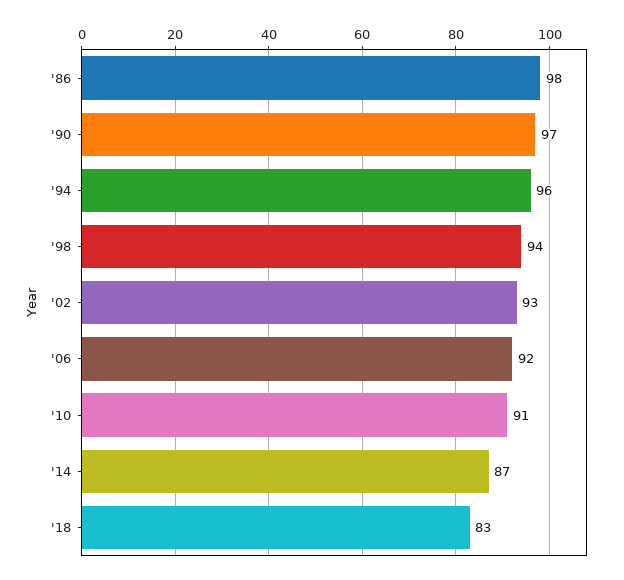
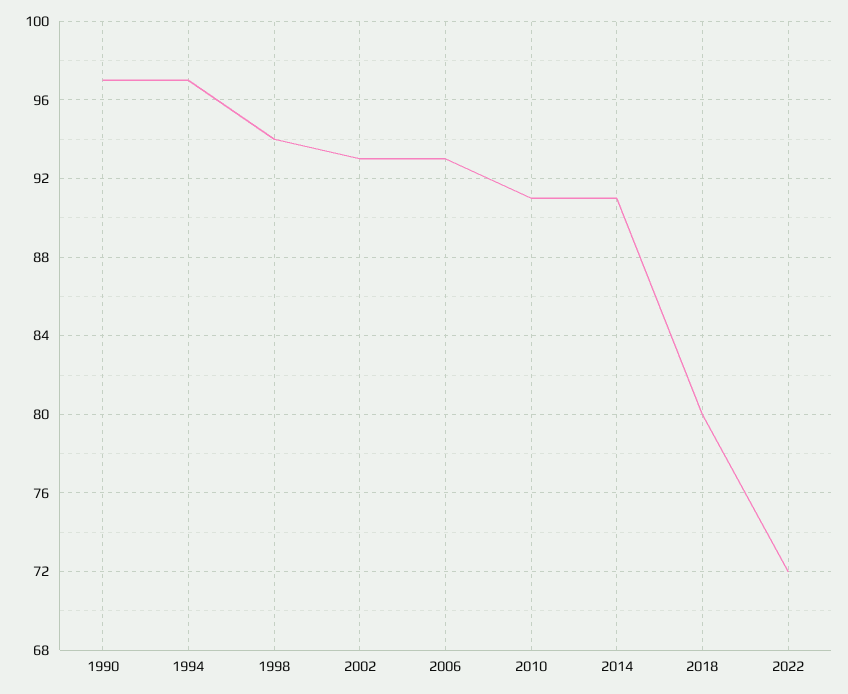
'86: 98 -> none
'94: 96 -> 97
'06: 92 -> 93
'14: 87 -> 91
'18: 83 -> 80
2022: none -> 72

